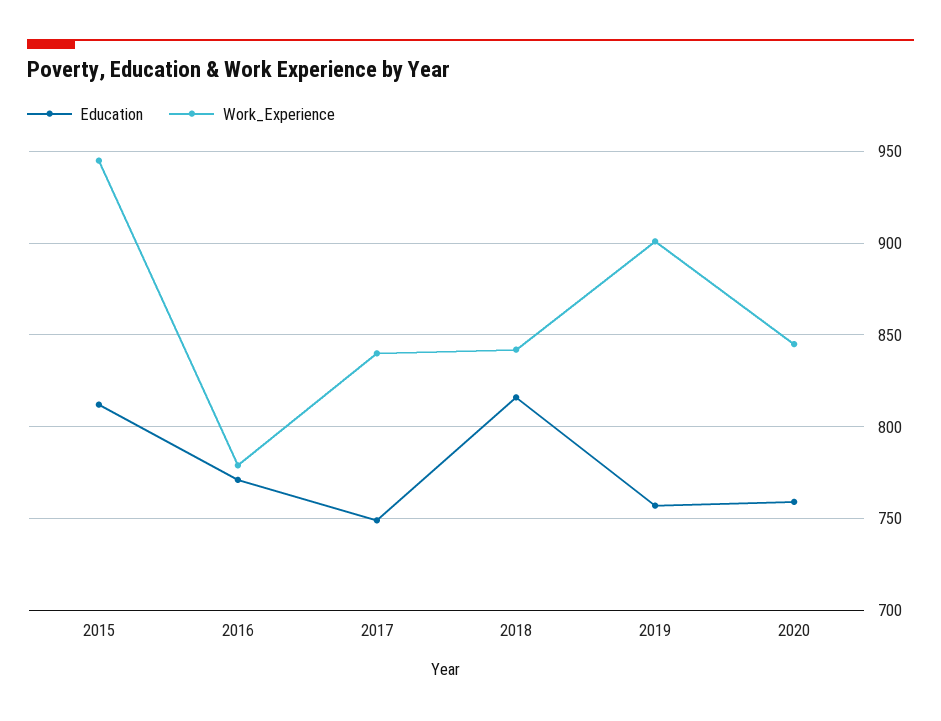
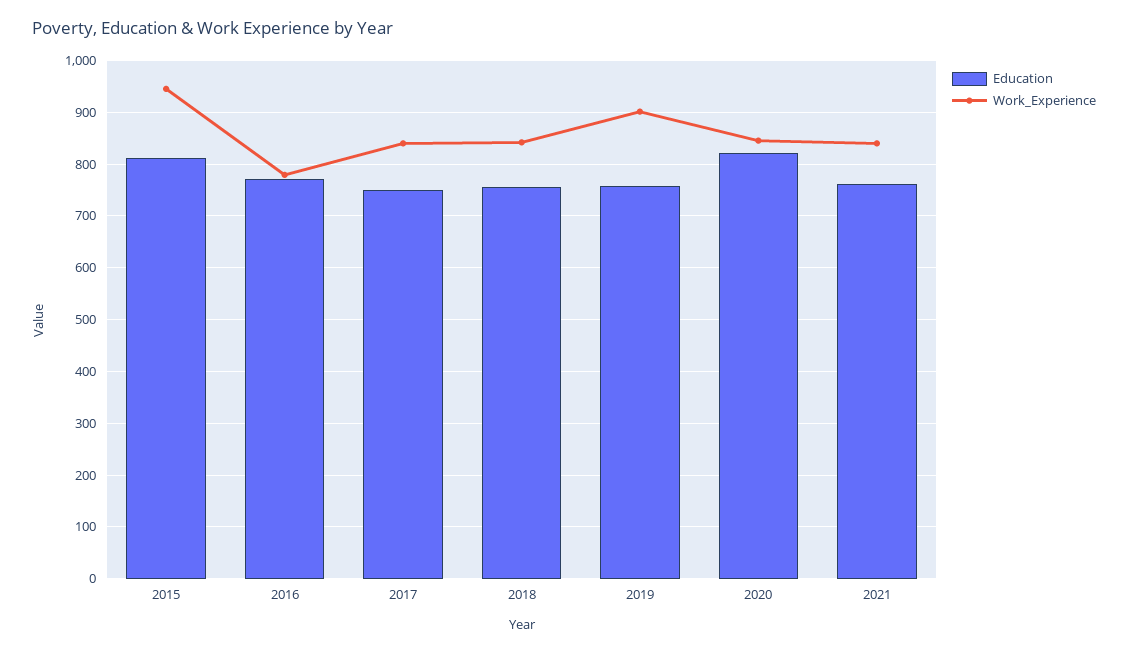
Education, 2018: 815 -> 760
Education, 2020: 760 -> 820
Education, 2021: none -> 760
Work_Experience, 2021: none -> 840

